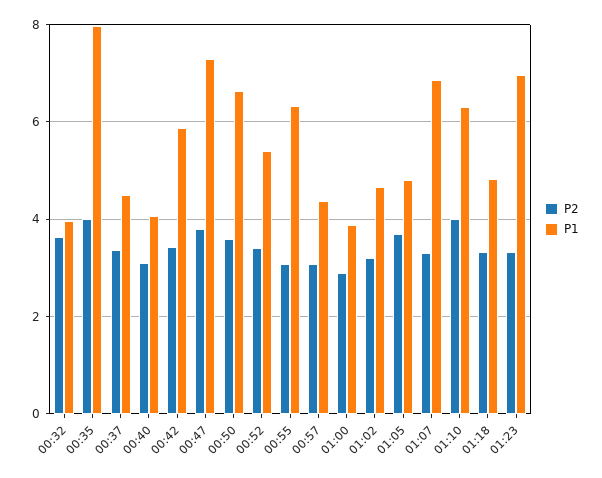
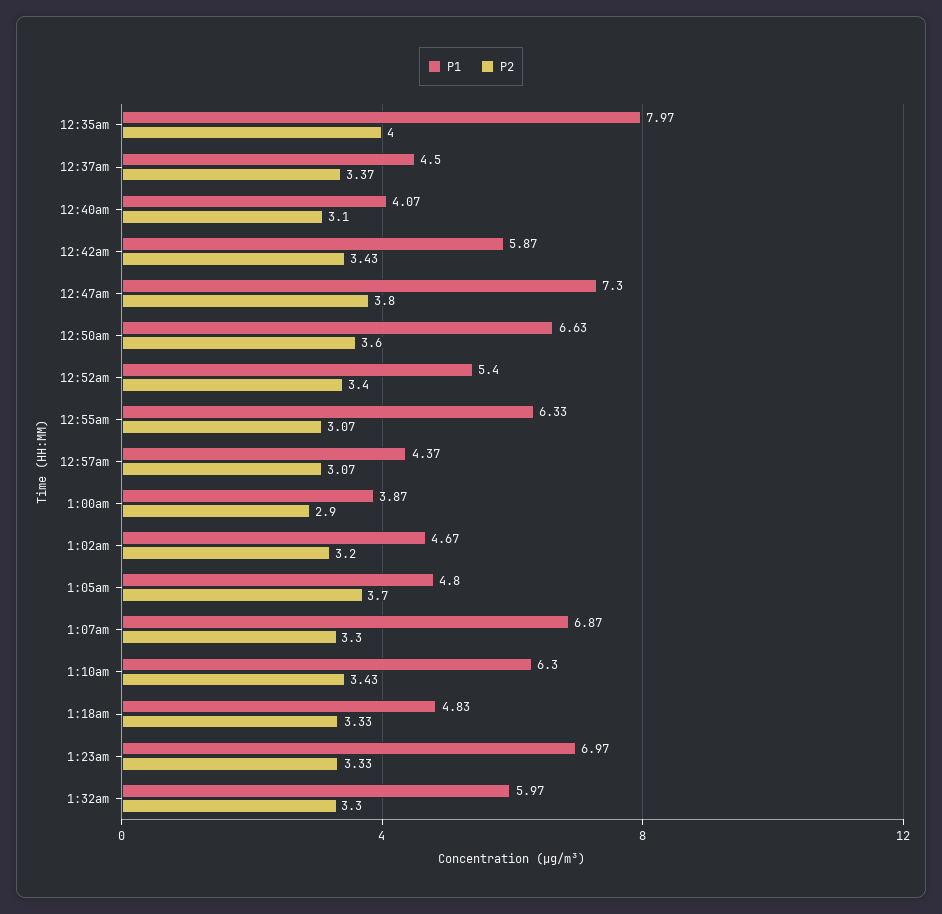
P2, 00:32: 3.6 -> none
P1, 00:32: 4 -> none
P2, 01:10: 4 -> 3.43
P1, 1:32am: none -> 5.97
P2, 1:32am: none -> 3.3

